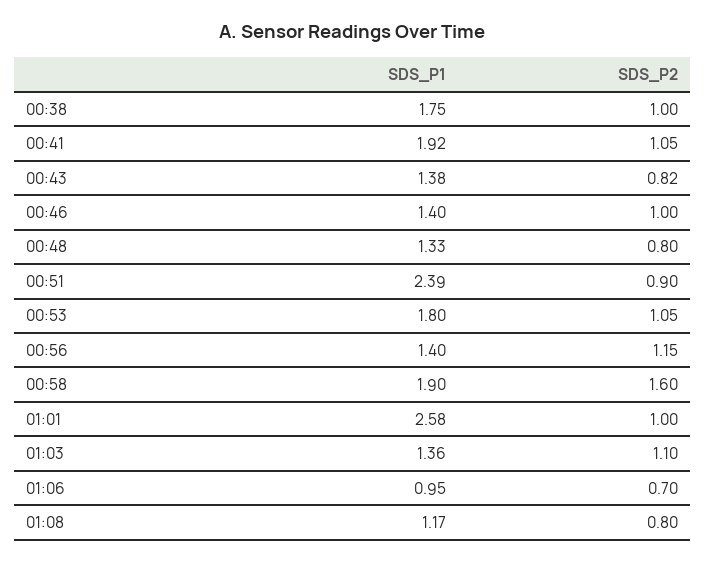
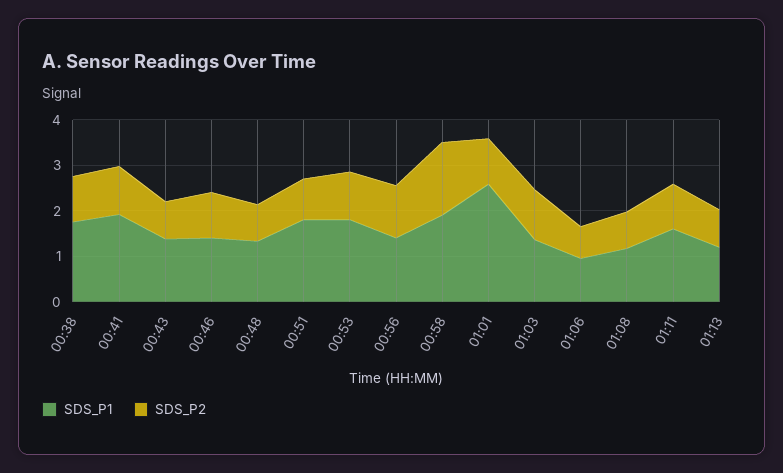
SDS_P1, 00:51: 2.39 -> 1.8
SDS_P1, 01:11: none -> 1.6
SDS_P2, 01:11: none -> 1
SDS_P1, 01:13: none -> 1.2
SDS_P2, 01:13: none -> 0.8

